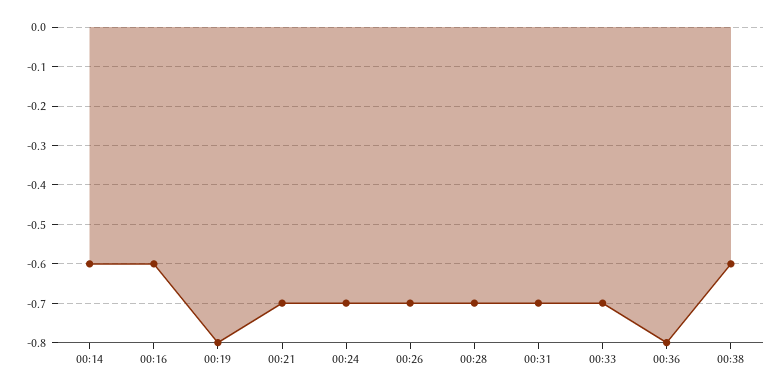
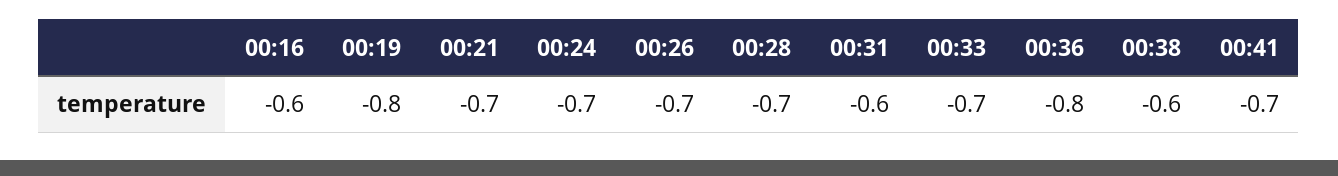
00:14: -0.6 -> none
00:31: -0.7 -> -0.6
00:41: none -> -0.7

